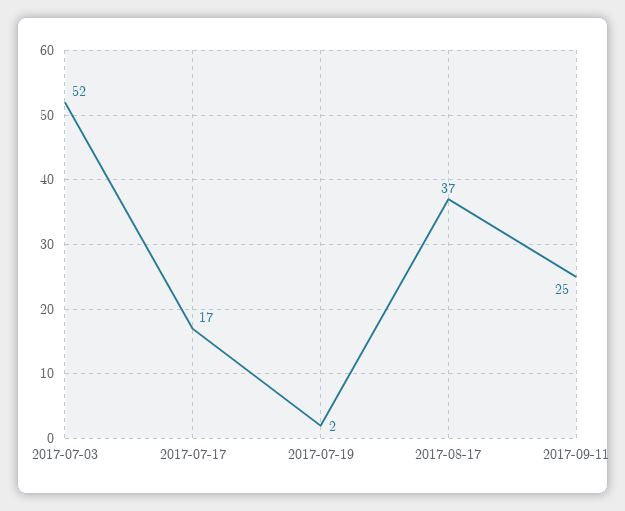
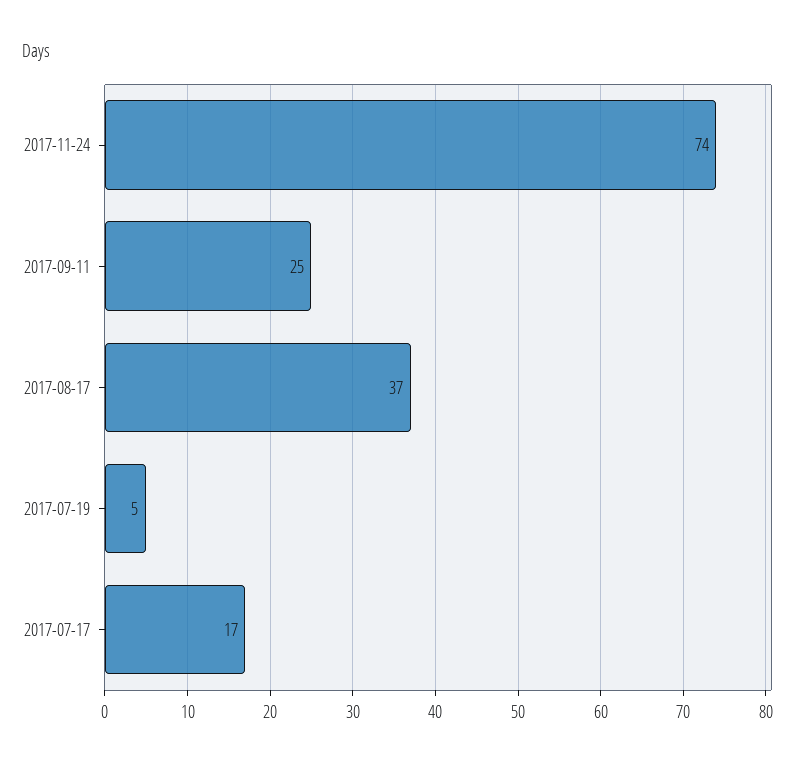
2017-07-03: 52 -> none
2017-07-19: 2 -> 5
2017-11-24: none -> 74

